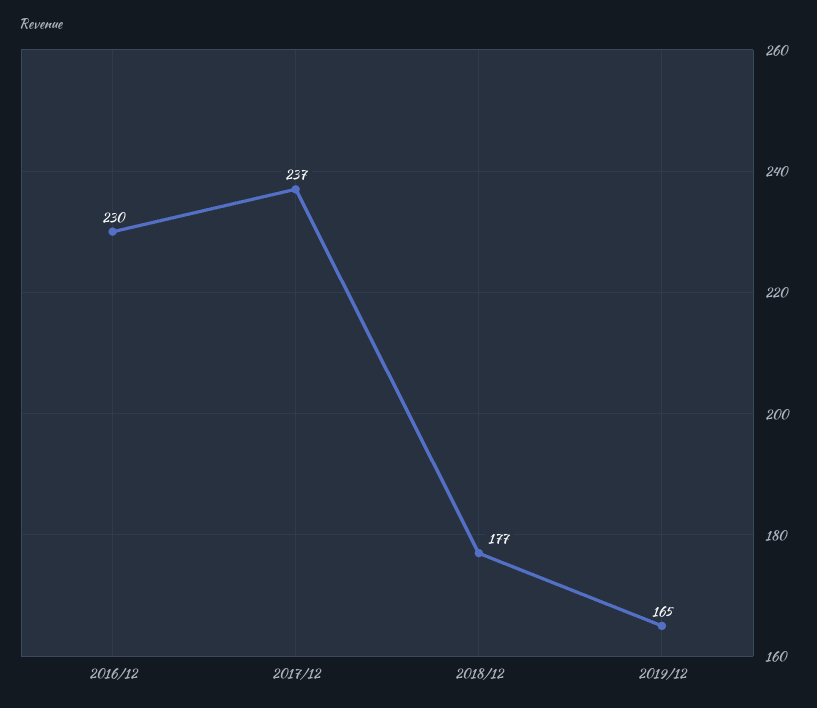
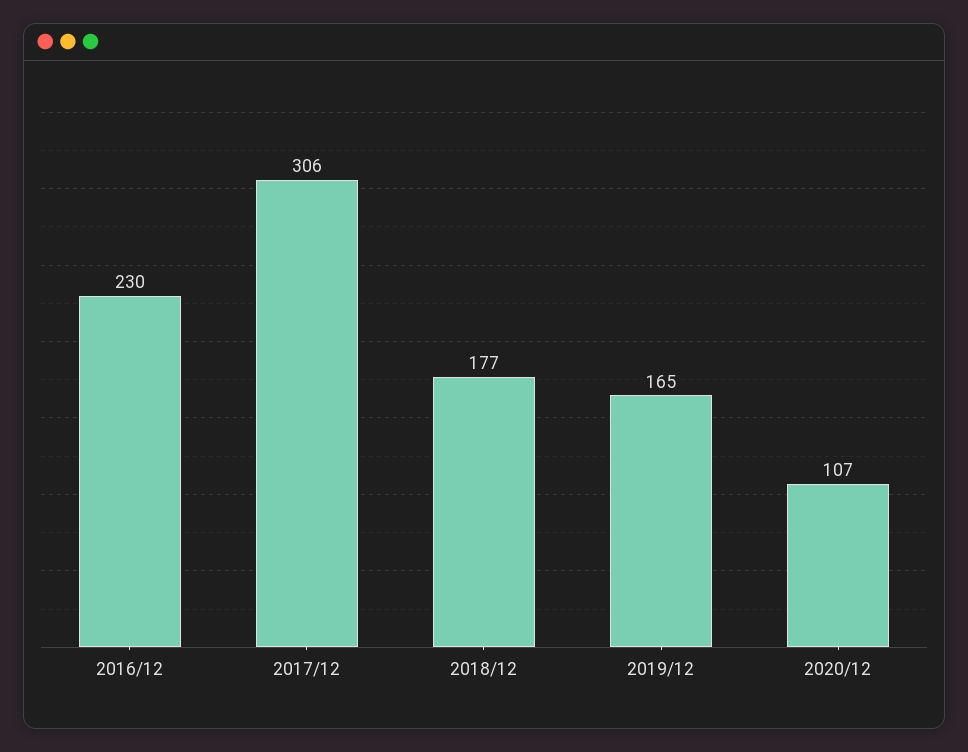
2017/12: 237 -> 306
2020/12: none -> 107

